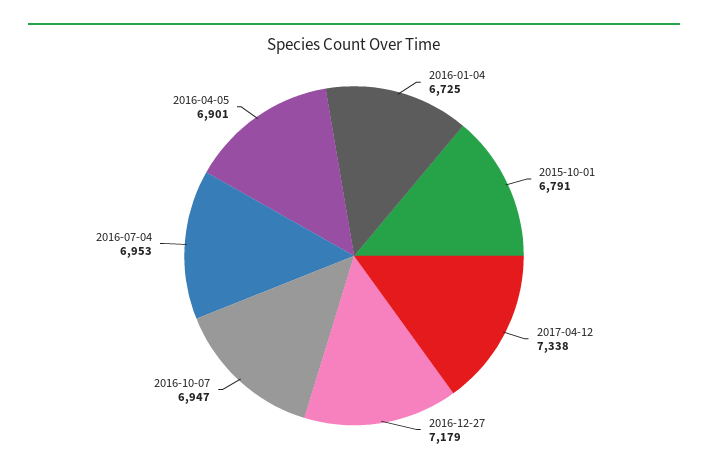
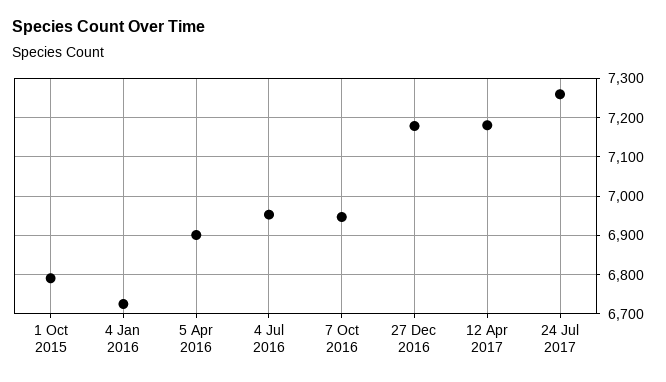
2017-04-12: 7338 -> 7180
24 Jul 2017: none -> 7260

